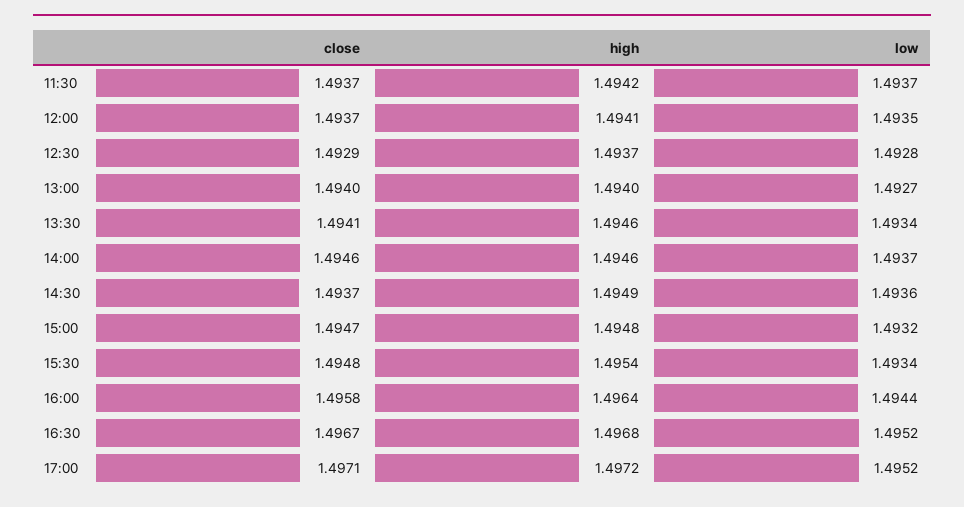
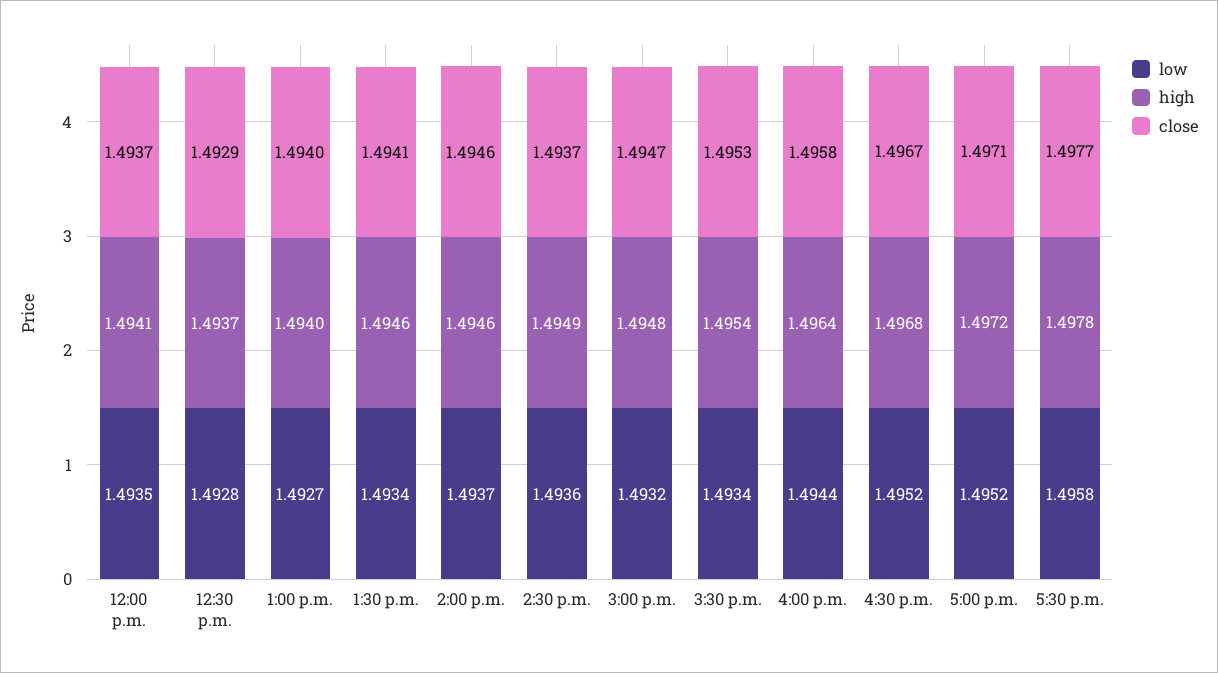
close, 11:30: 1.4937 -> none
high, 11:30: 1.4942 -> none
low, 11:30: 1.4937 -> none
close, 15:30: 1.4948 -> 1.4953
low, 5:30 p.m.: none -> 1.4958
high, 5:30 p.m.: none -> 1.4978
close, 5:30 p.m.: none -> 1.4977

